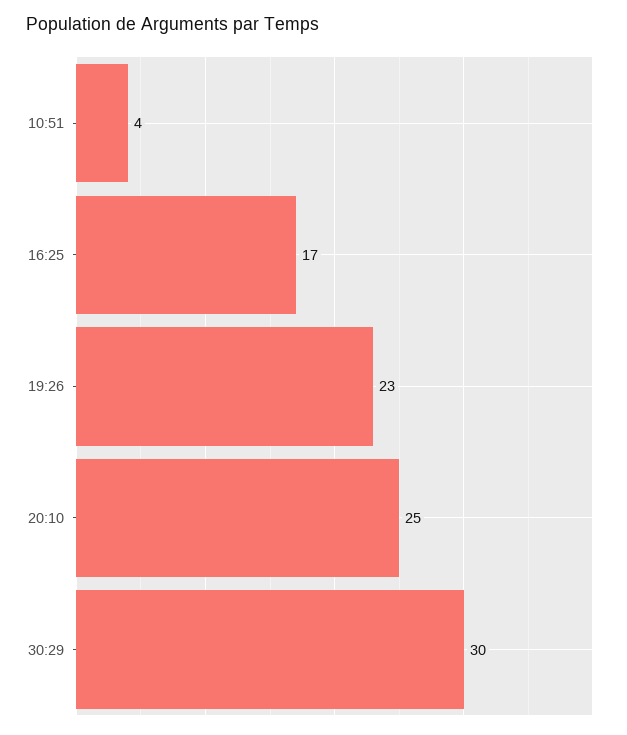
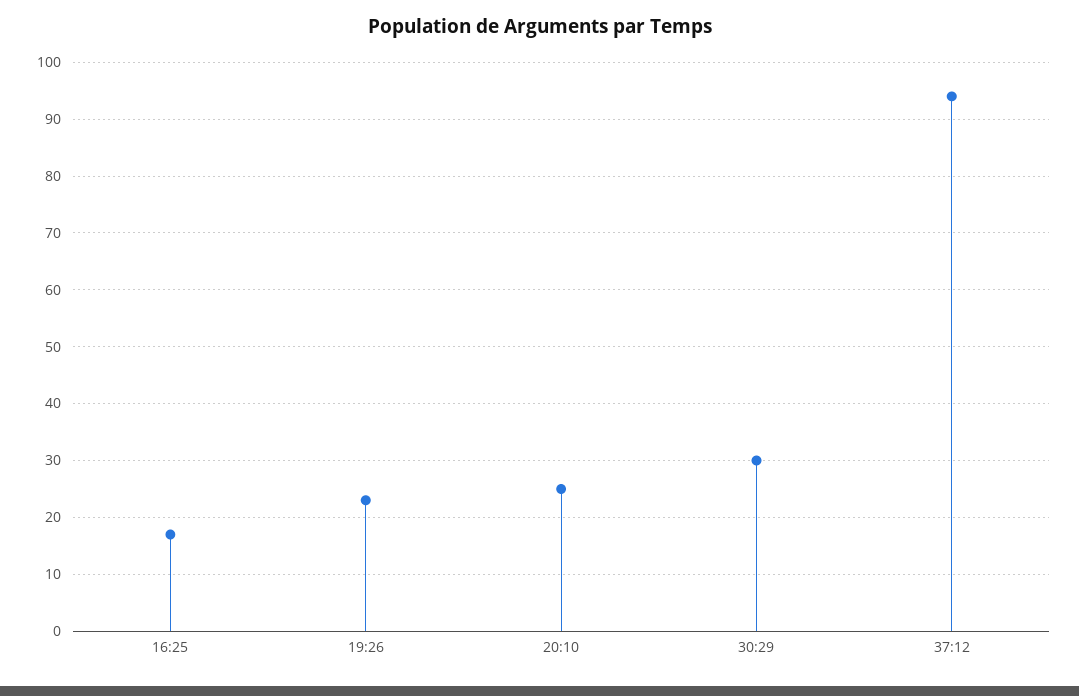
10:51: 4 -> none
37:12: none -> 95

